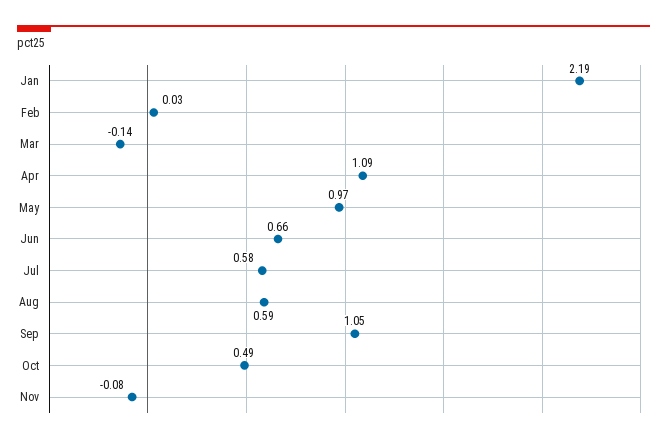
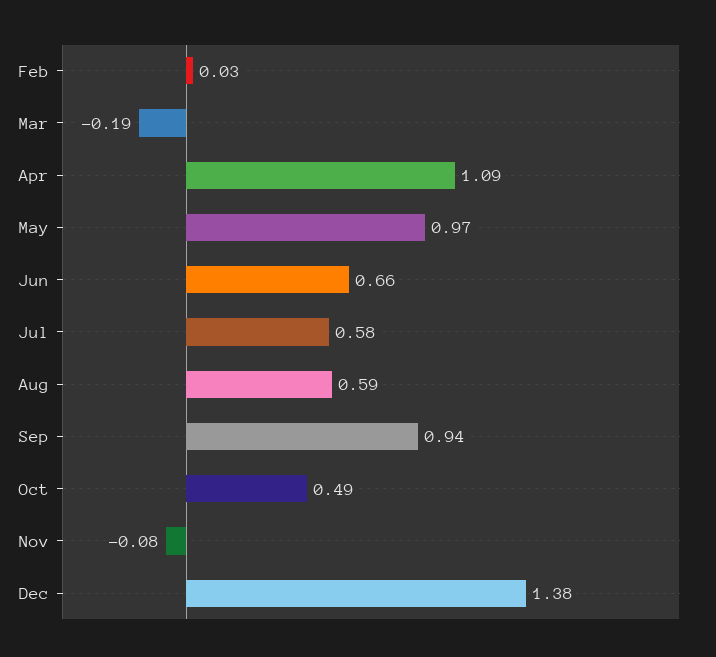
Jan: 2.19 -> none
Mar: -0.14 -> -0.19
Sep: 1.05 -> 0.94
Dec: none -> 1.38

